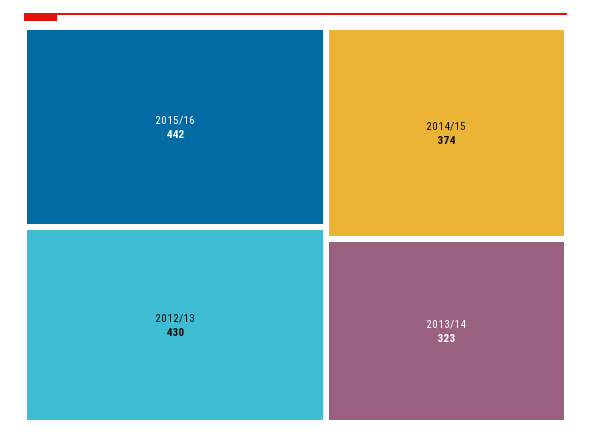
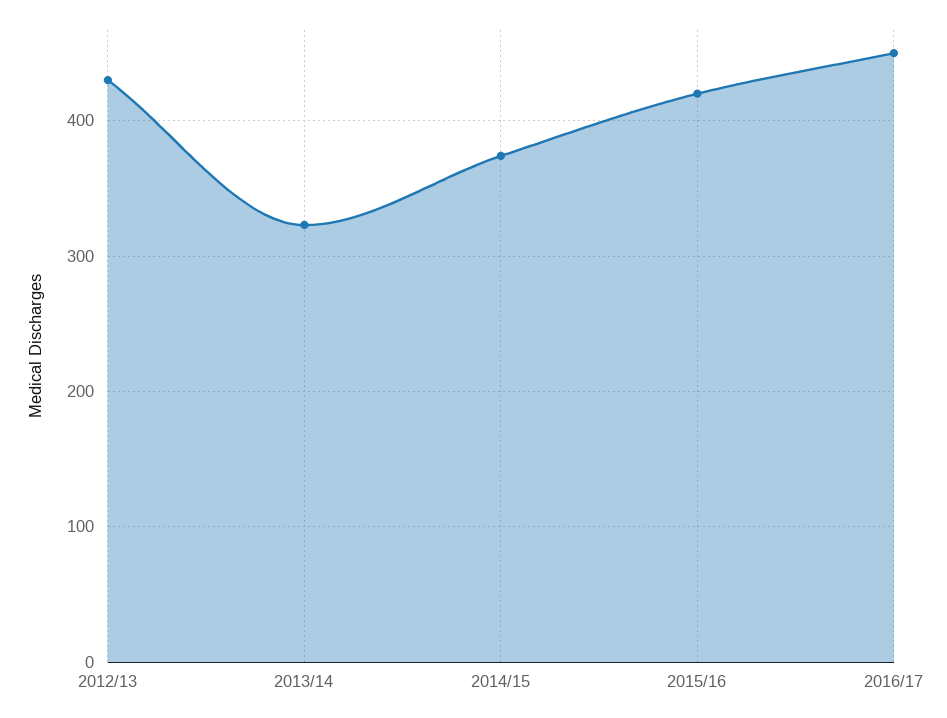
2015/16: 442 -> 420
2016/17: none -> 450

